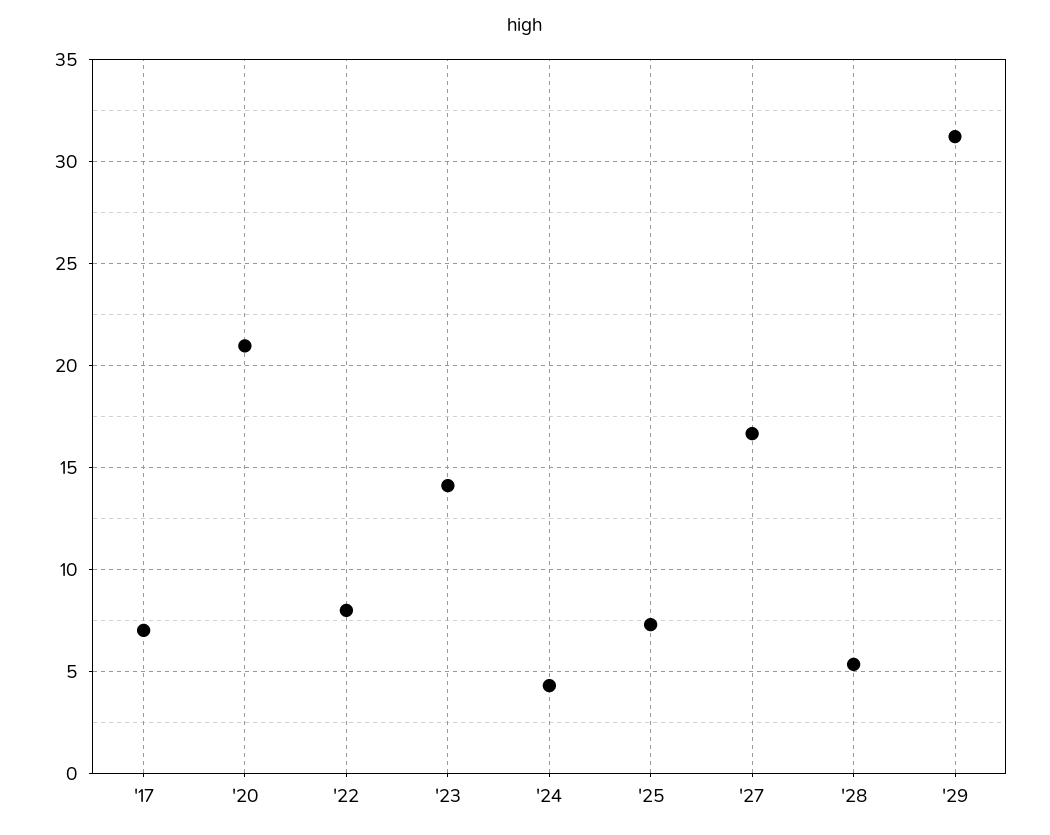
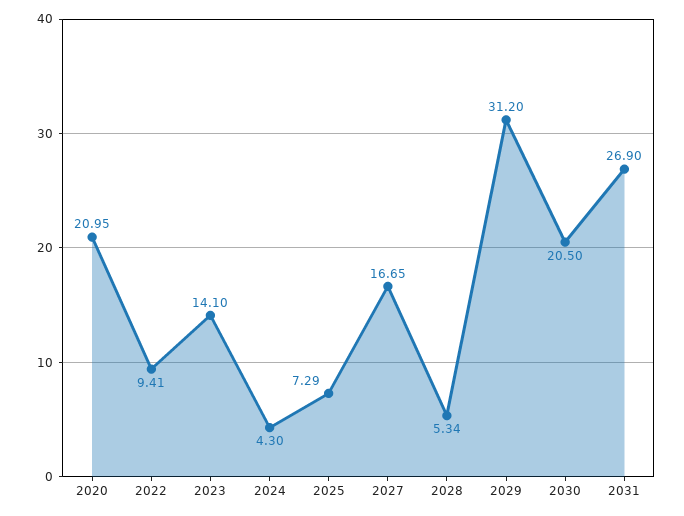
'17: 7 -> none
'22: 8 -> 9.41
2030: none -> 20.5
2031: none -> 26.9

